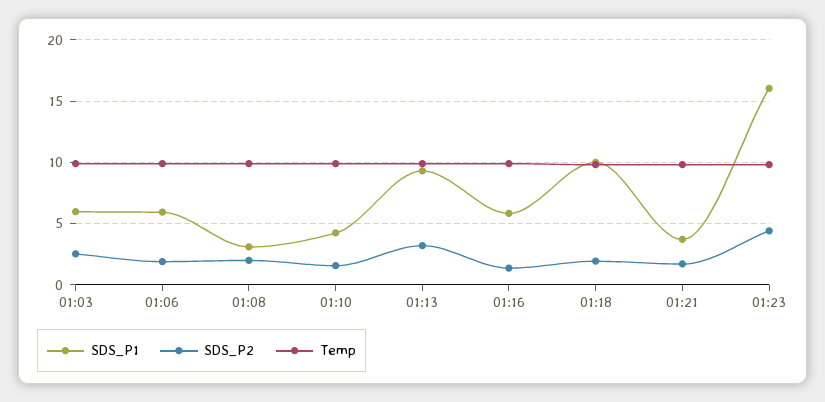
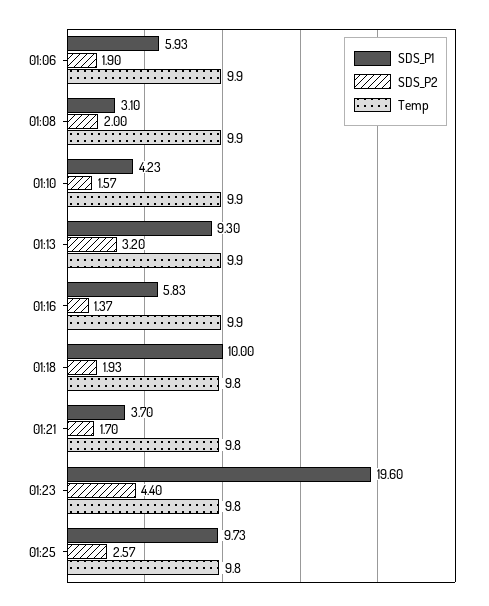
SDS_P1, 01:03: 6 -> none
SDS_P2, 01:03: 2.5 -> none
Temp, 01:03: 10 -> none
SDS_P1, 01:23: 16 -> 19.6
SDS_P1, 01:25: none -> 9.73
SDS_P2, 01:25: none -> 2.57
Temp, 01:25: none -> 9.8

